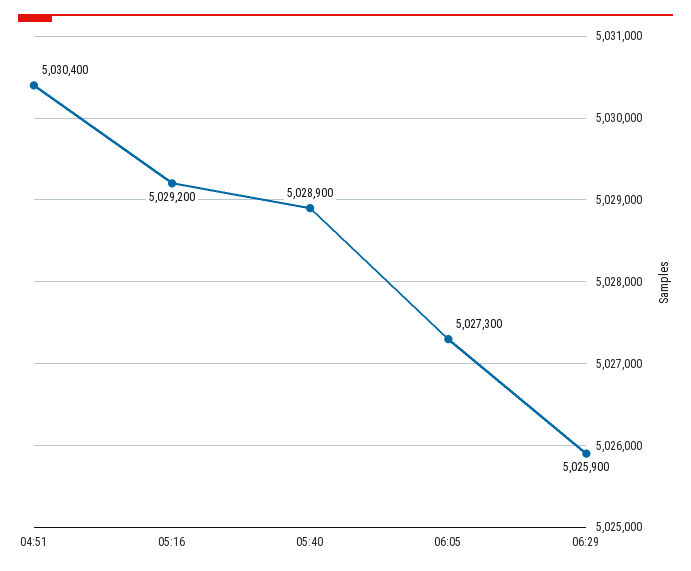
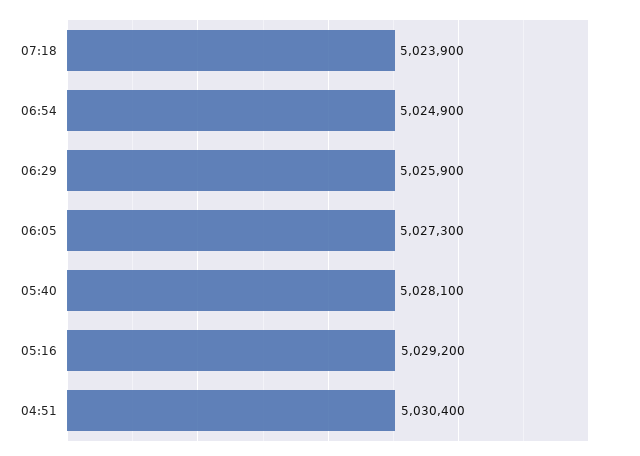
05:40: 5028900 -> 5028100
07:18: none -> 5023900
06:54: none -> 5024900

